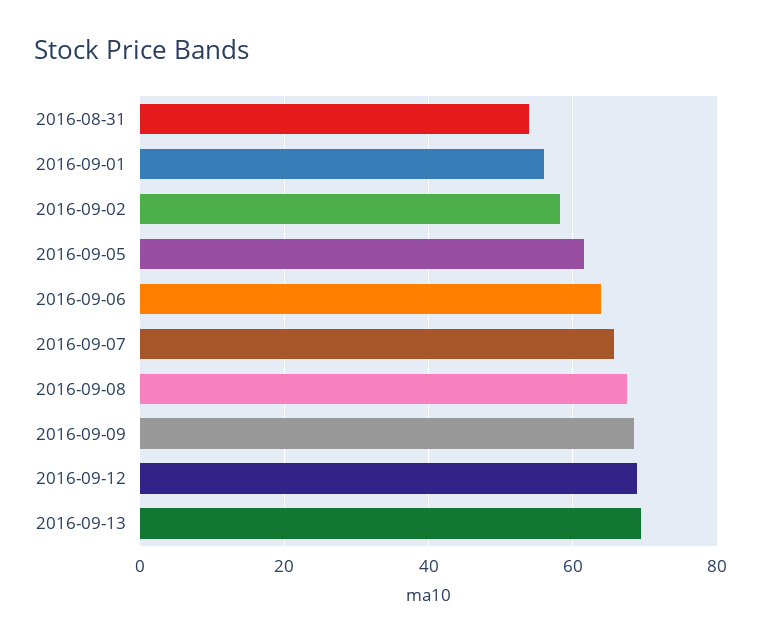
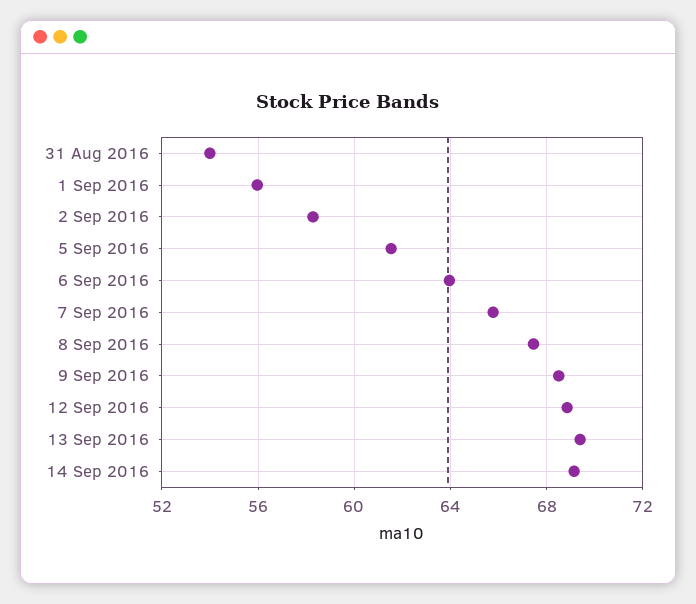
14 Sep 2016: none -> 69

